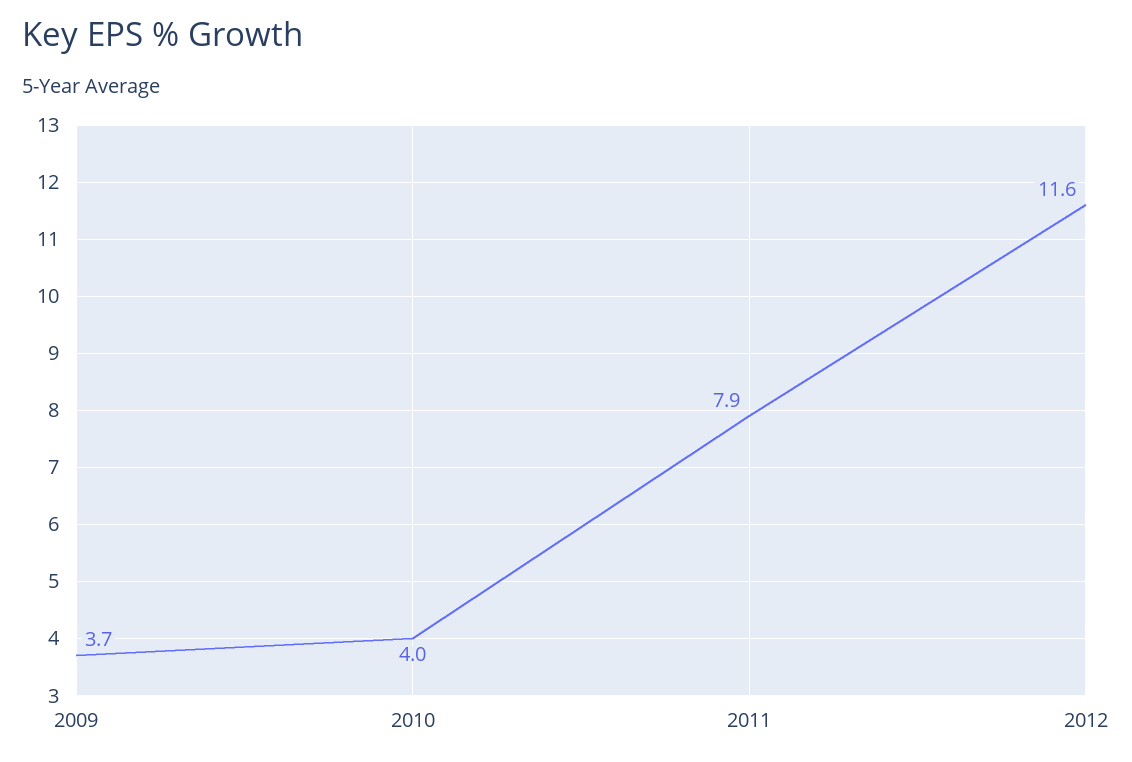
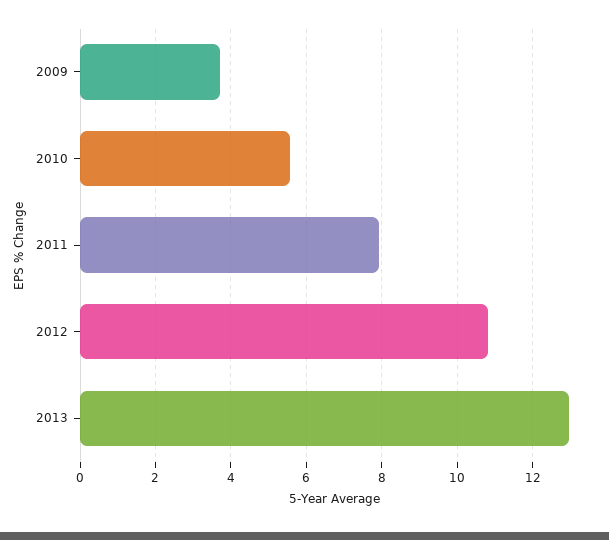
2010: 4 -> 5.6
2012: 11.6 -> 10.8
2013: none -> 13

